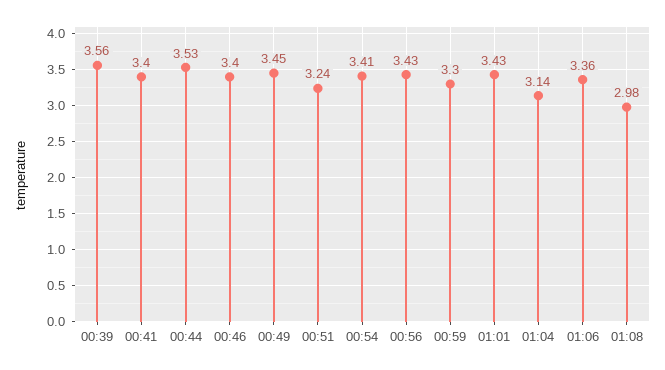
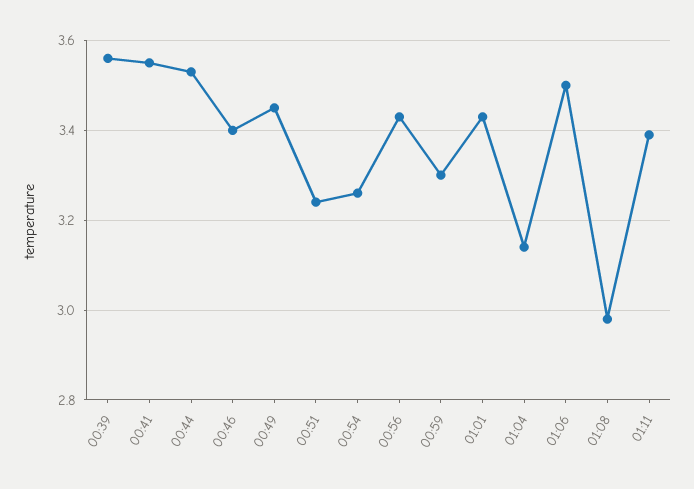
00:41: 3.4 -> 3.55
00:54: 3.41 -> 3.25
01:06: 3.36 -> 3.5
01:11: none -> 3.4

